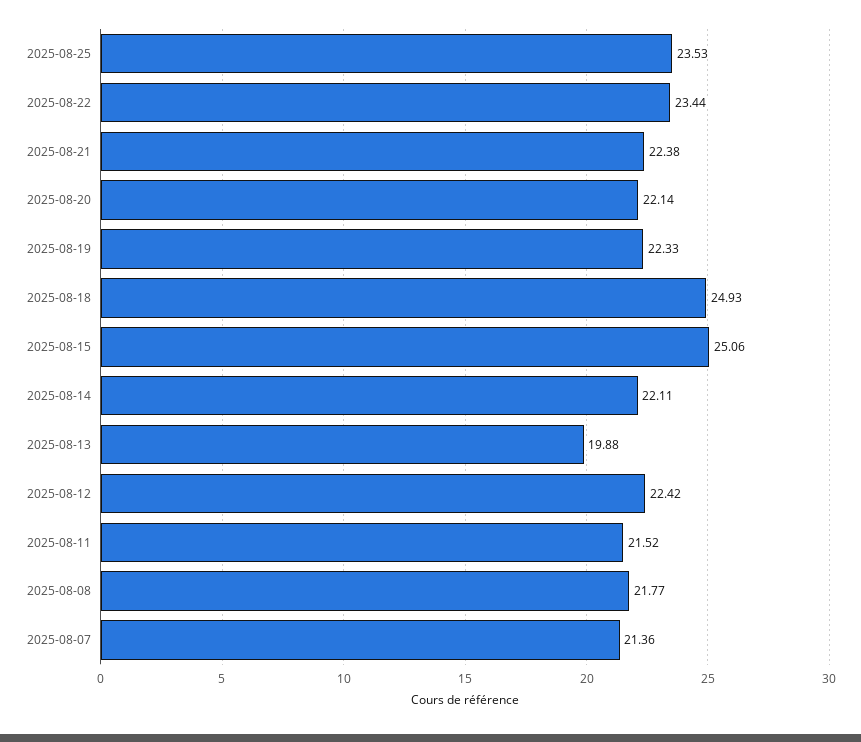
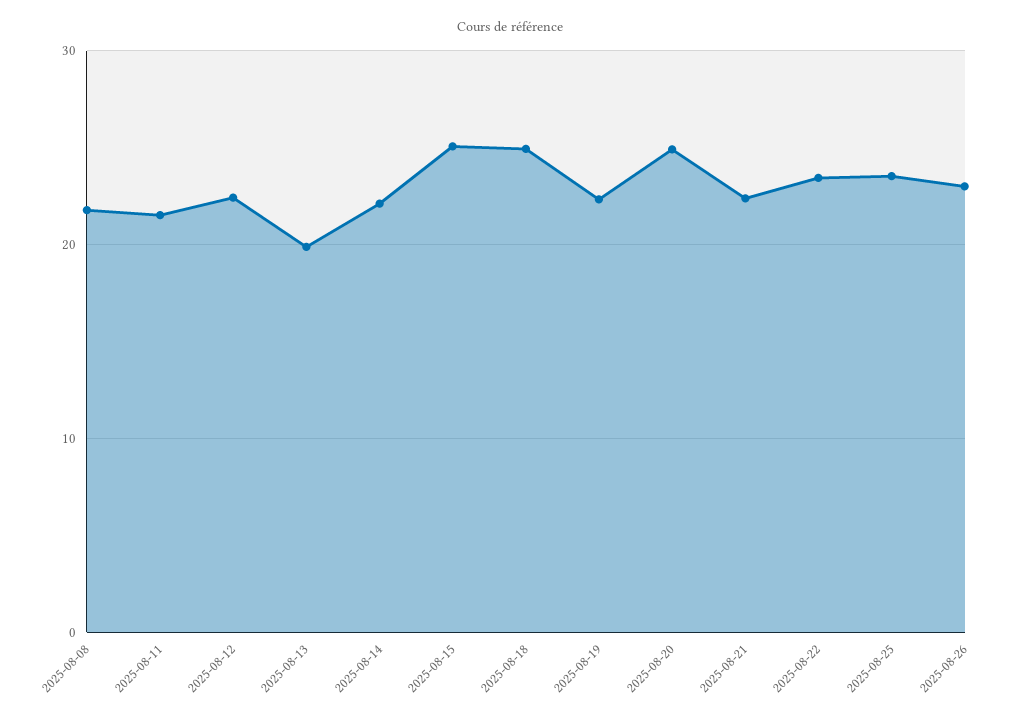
2025-08-20: 22.14 -> 25
2025-08-07: 21.36 -> none
2025-08-26: none -> 23

